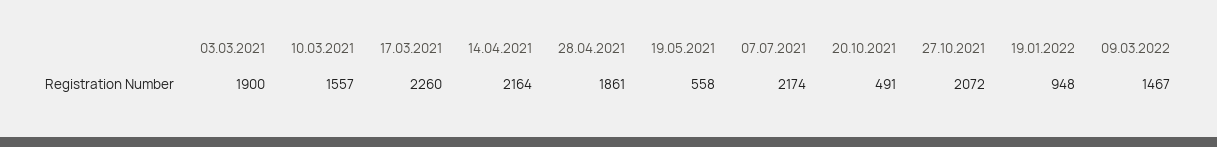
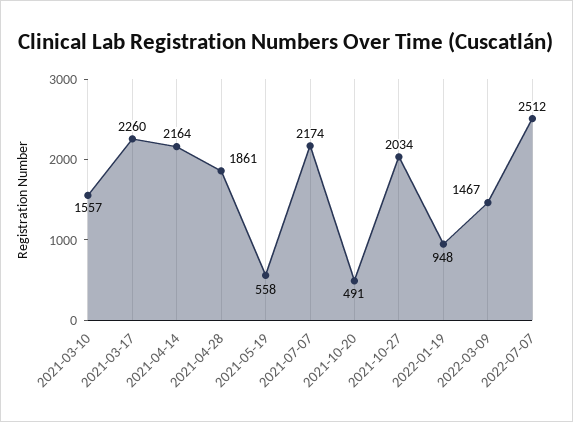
03.03.2021: 1900 -> none
27.10.2021: 2072 -> 2034
2022-07-07: none -> 2512

